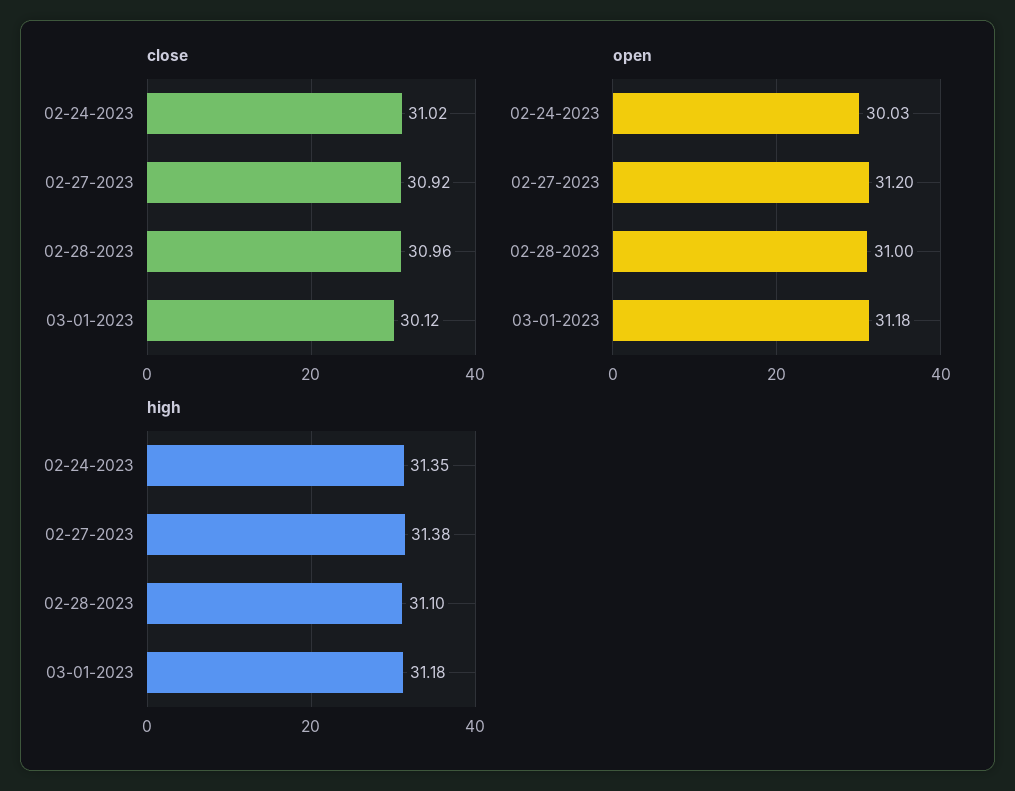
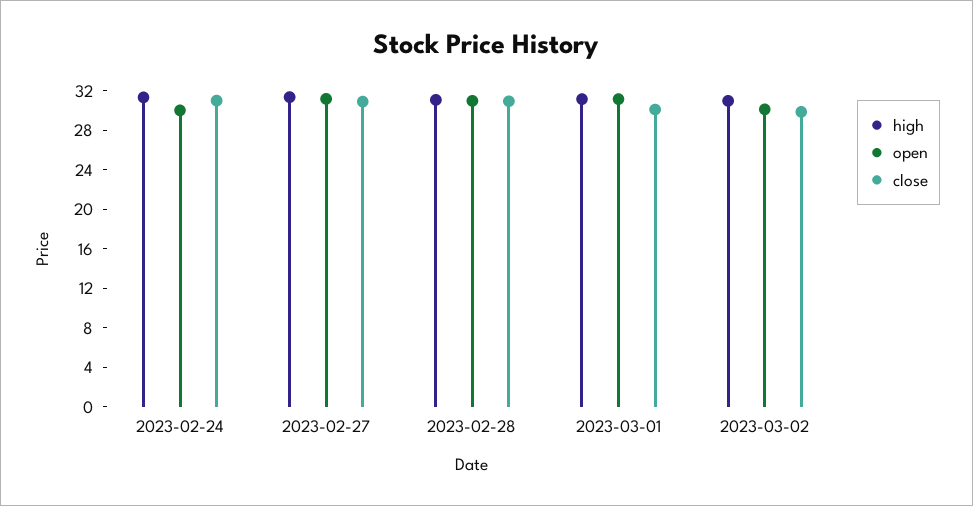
high, 2023-03-02: none -> 31
open, 2023-03-02: none -> 30
close, 2023-03-02: none -> 30

